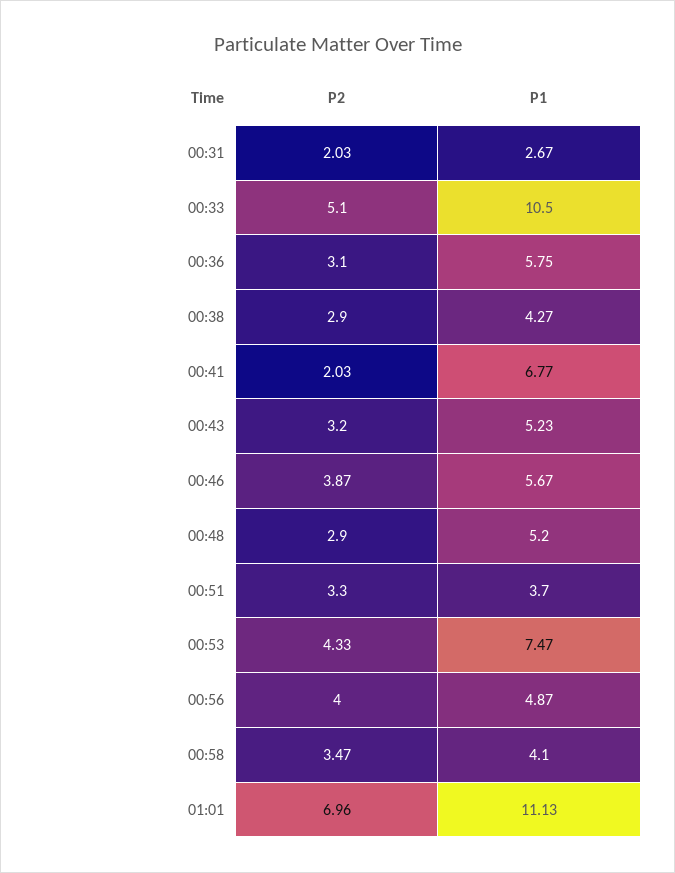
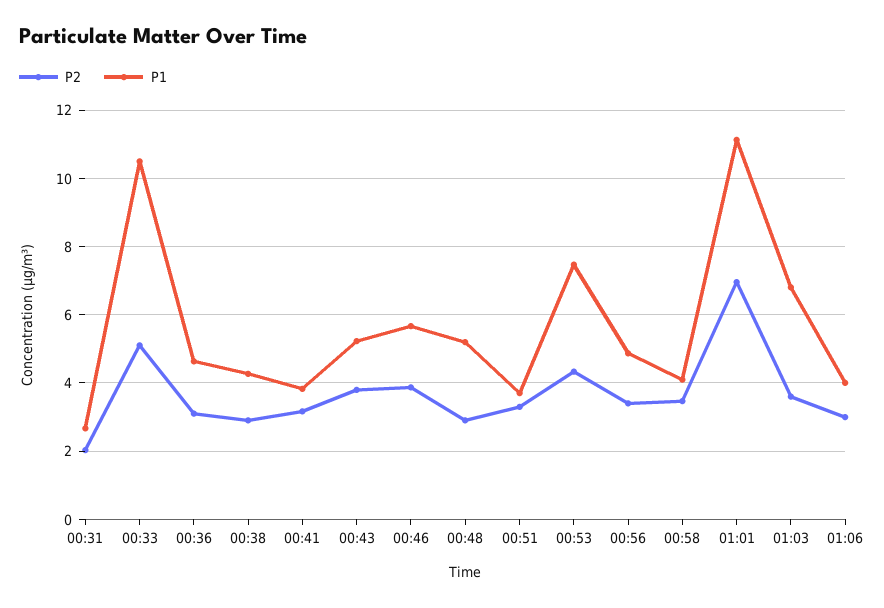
P1, 00:36: 5.75 -> 4.6
P2, 00:41: 2.03 -> 3.2
P1, 00:41: 6.77 -> 3.8
P2, 00:43: 3.2 -> 3.8
P2, 00:56: 4 -> 3.4
P2, 01:03: none -> 3.6
P1, 01:03: none -> 6.8
P2, 01:06: none -> 3
P1, 01:06: none -> 4

